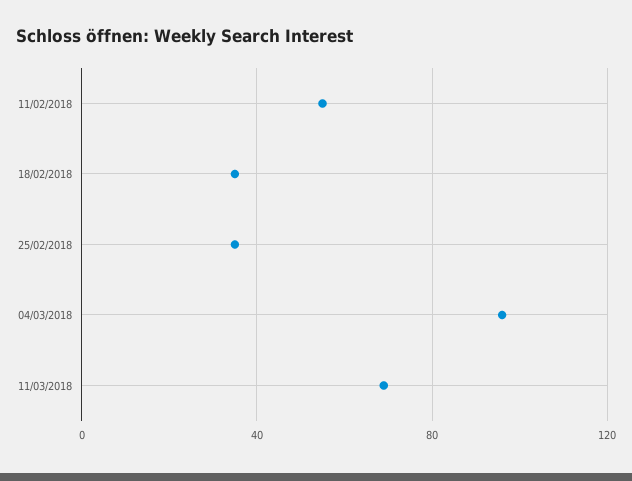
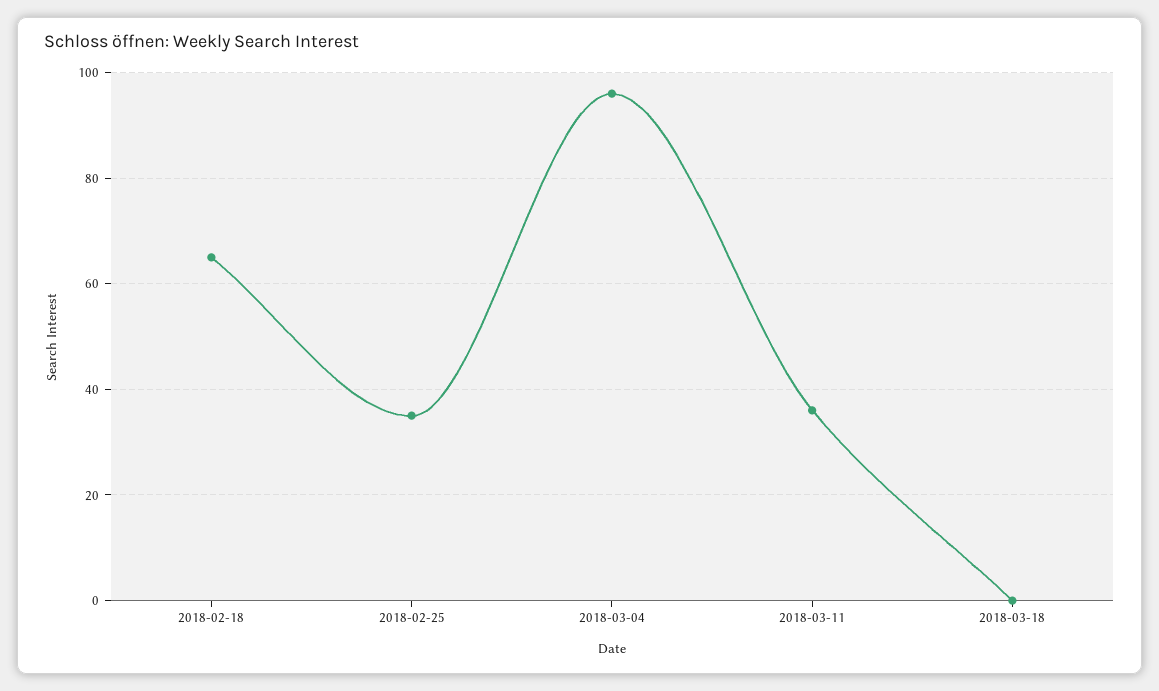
11/02/2018: 55 -> none
18/02/2018: 35 -> 65
11/03/2018: 70 -> 35
2018-03-18: none -> 0

